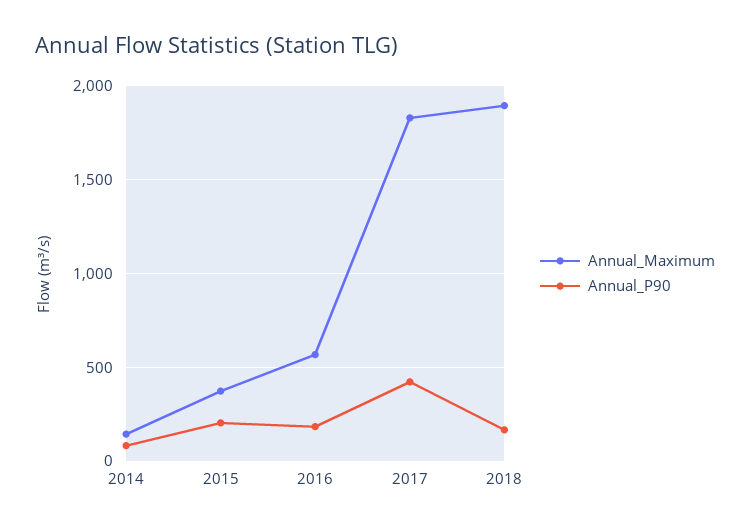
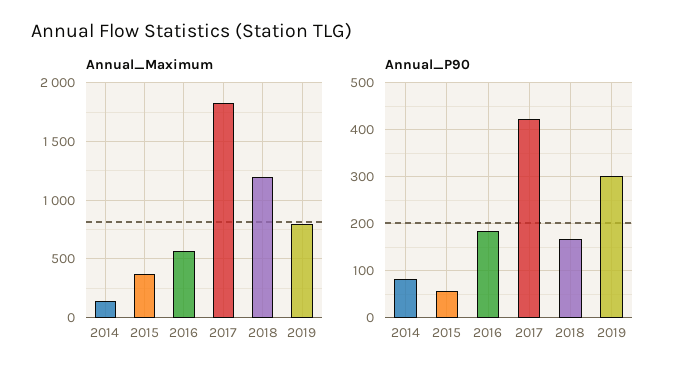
Annual_P90, 2015: 200 -> 60
Annual_Maximum, 2018: 1900 -> 1200
Annual_Maximum, 2019: none -> 800
Annual_P90, 2019: none -> 300

